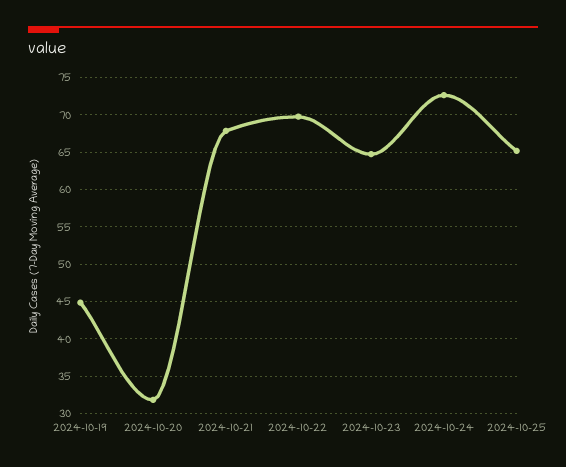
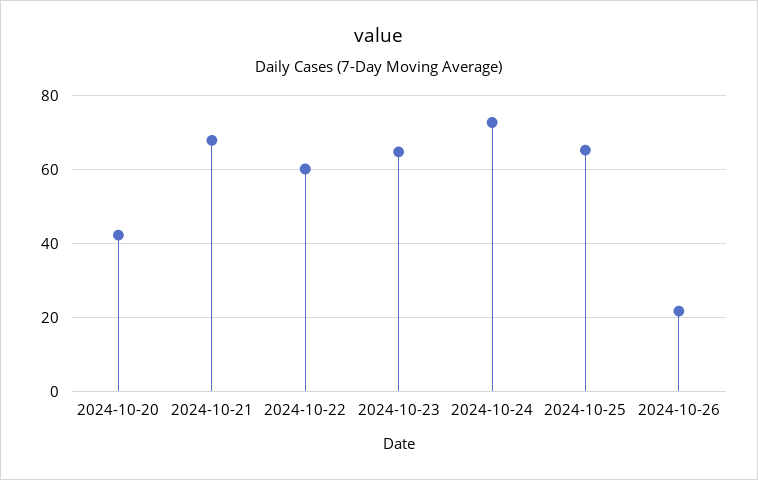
2024-10-19: 45 -> none
2024-10-20: 32 -> 42
2024-10-22: 70 -> 60
2024-10-26: none -> 22

